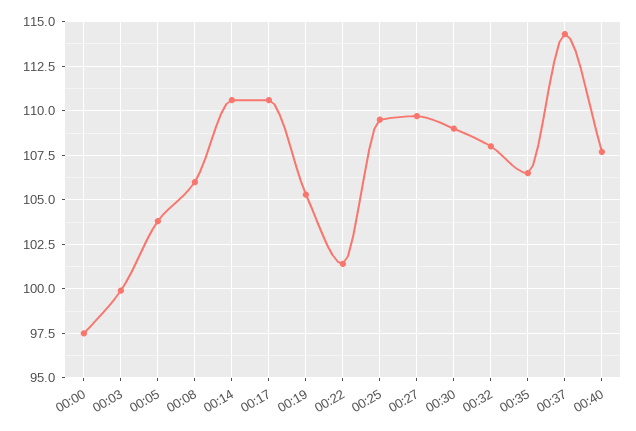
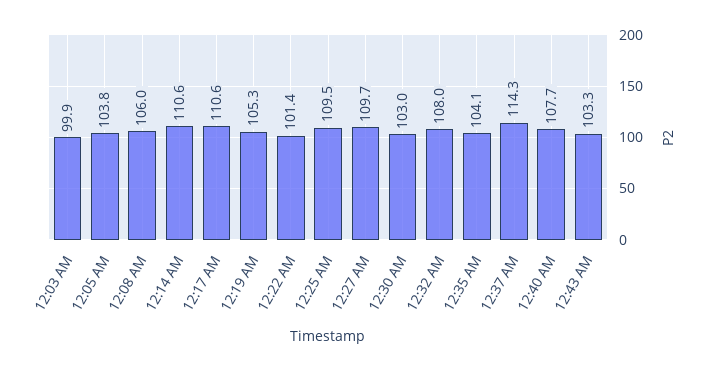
00:00: 97.5 -> none
00:30: 109 -> 103
00:35: 106.5 -> 104.1
12:43 AM: none -> 103.3

